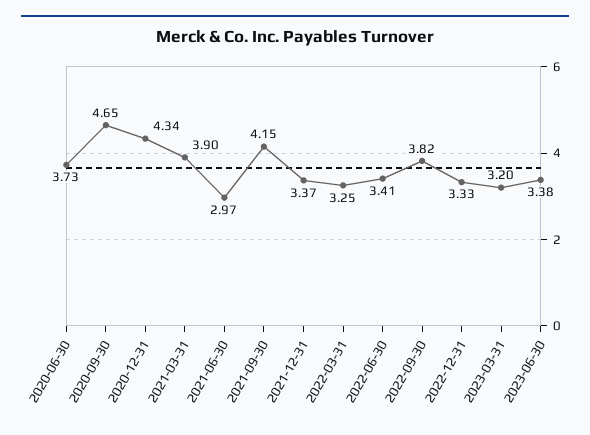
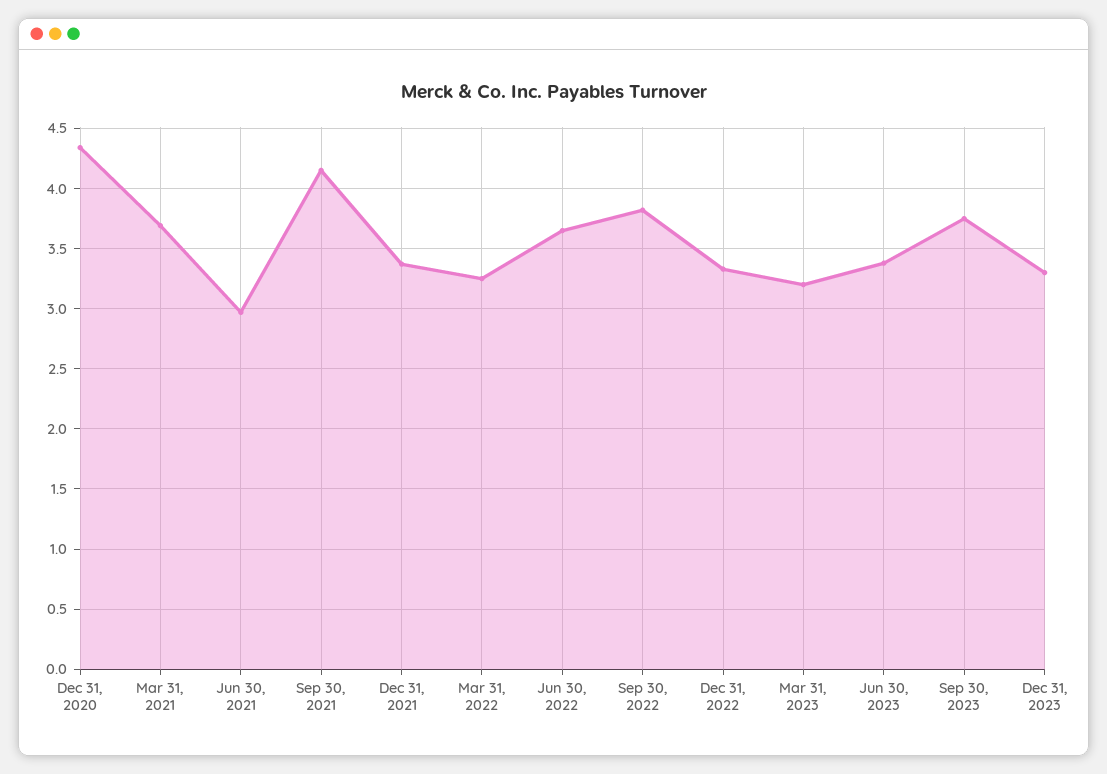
2020-06-30: 3.73 -> none
2020-09-30: 4.65 -> none
2021-03-31: 3.9 -> 3.7
2022-06-30: 3.41 -> 3.65
Sep 30, 2023: none -> 3.75
Dec 31, 2023: none -> 3.3

